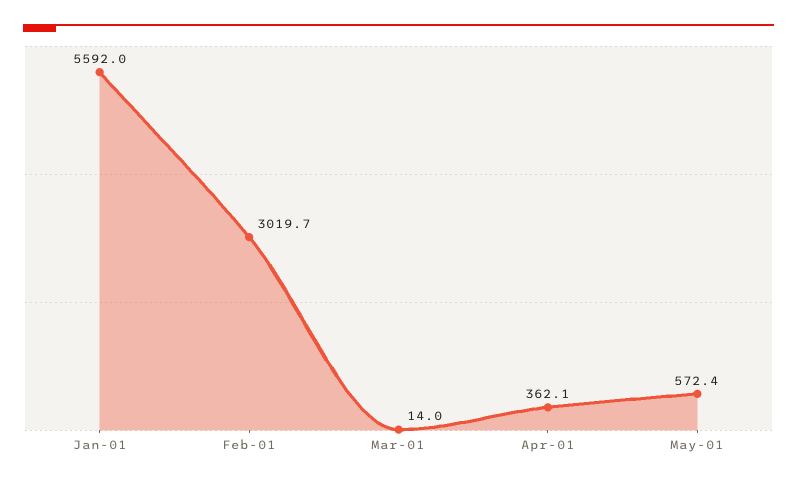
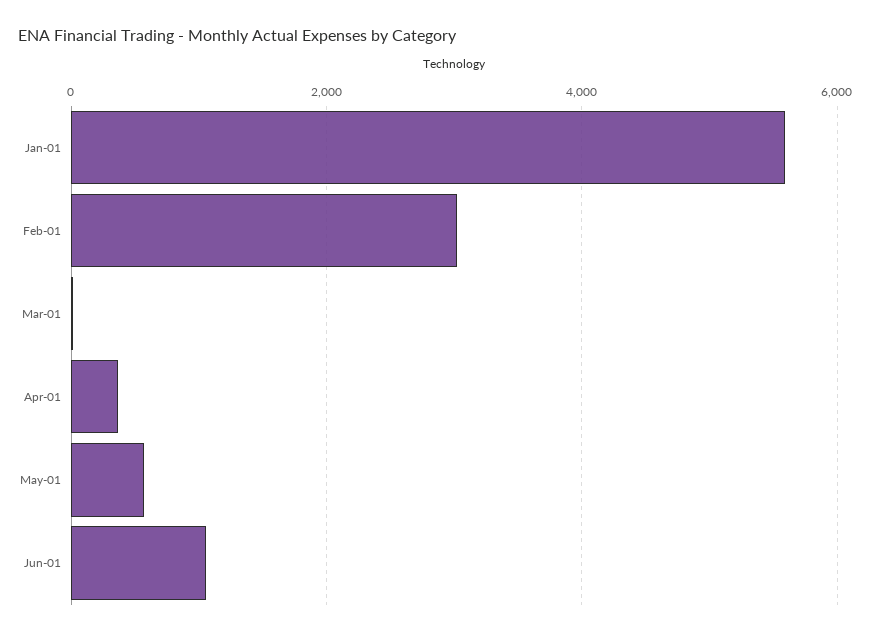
Jun-01: none -> 1000

